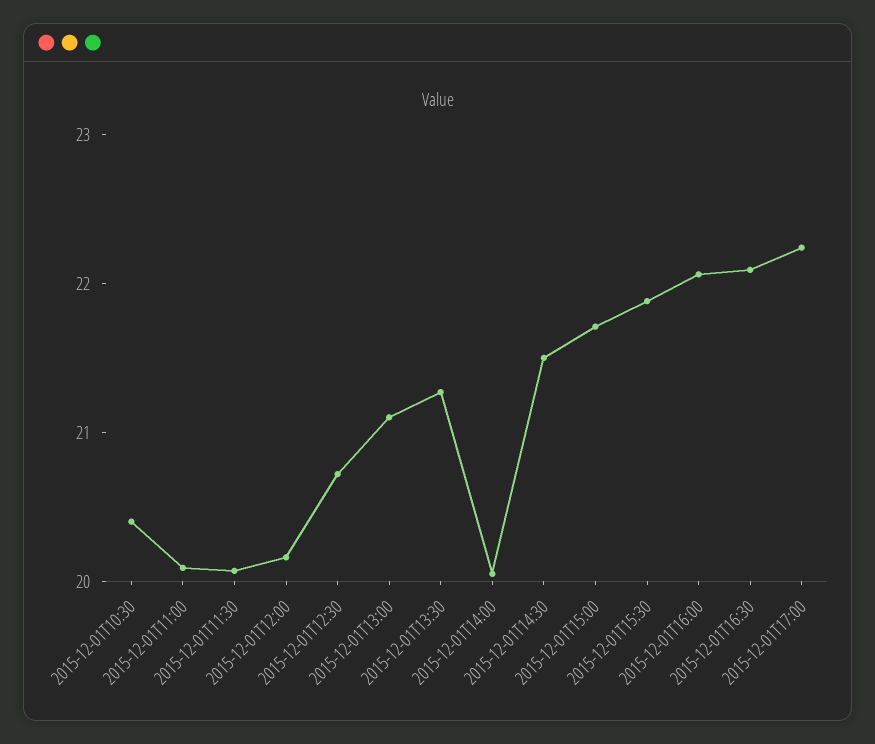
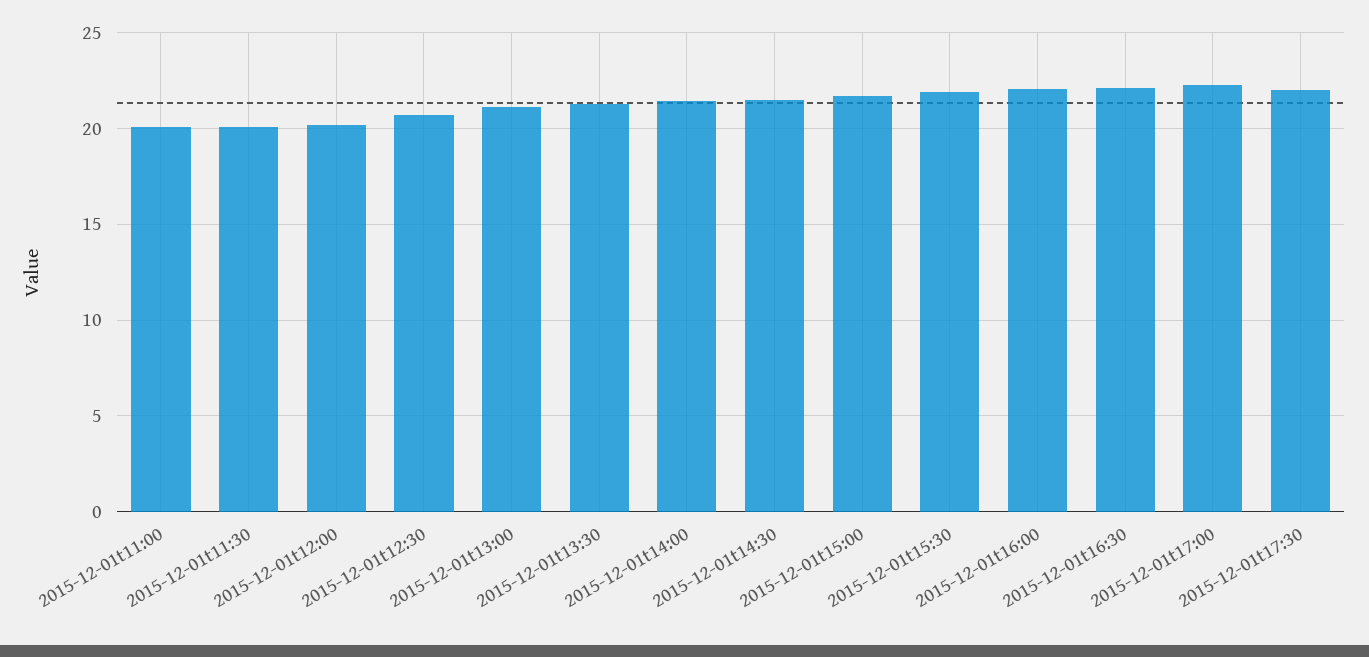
2015-12-01T10:30: 20.4 -> none
2015-12-01T14:00: 20 -> 21.5
2015-12-01t17:30: none -> 22

